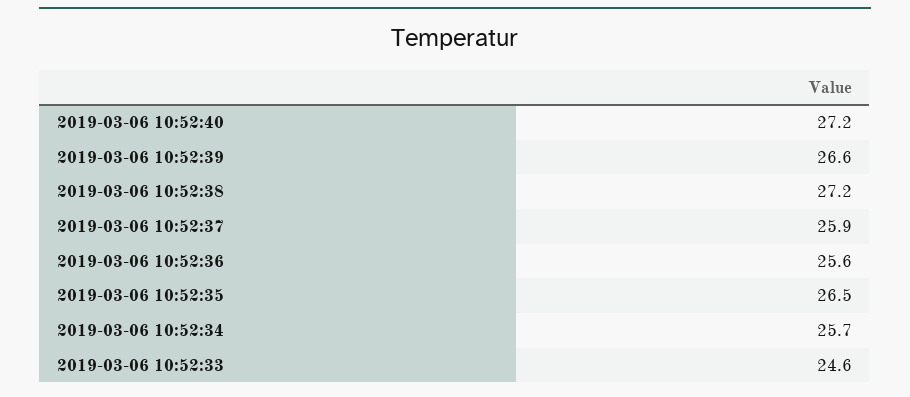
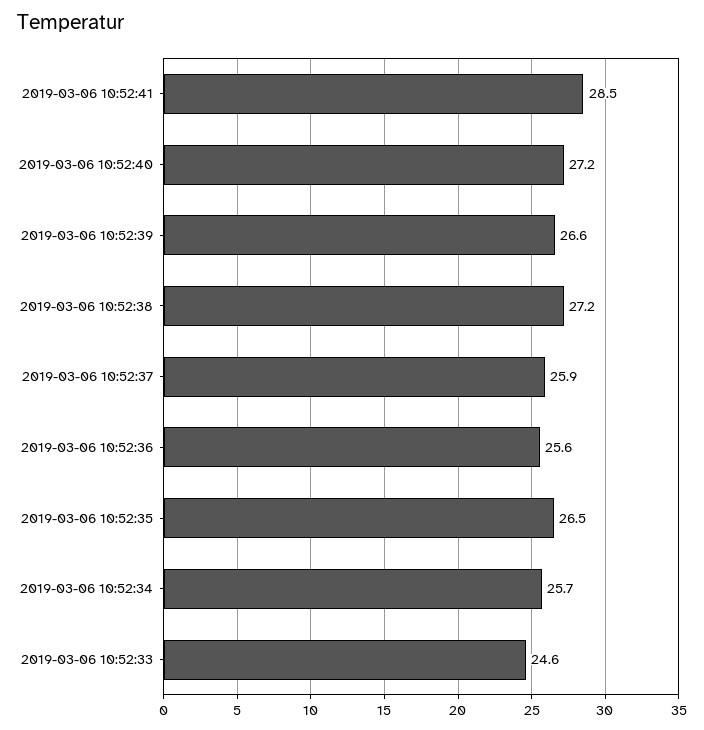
2019-03-06 10:52:41: none -> 28.5

